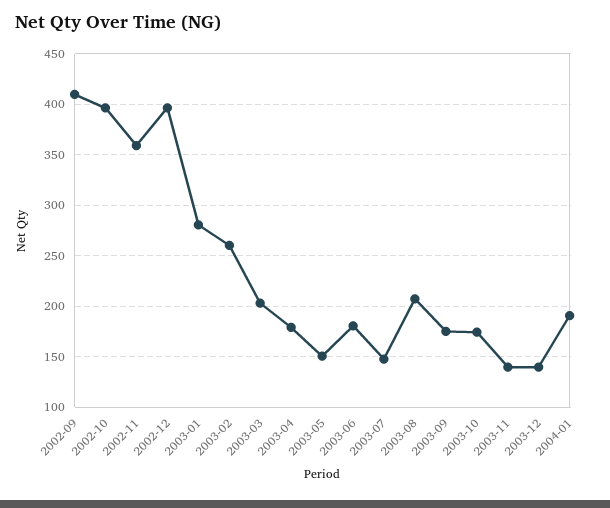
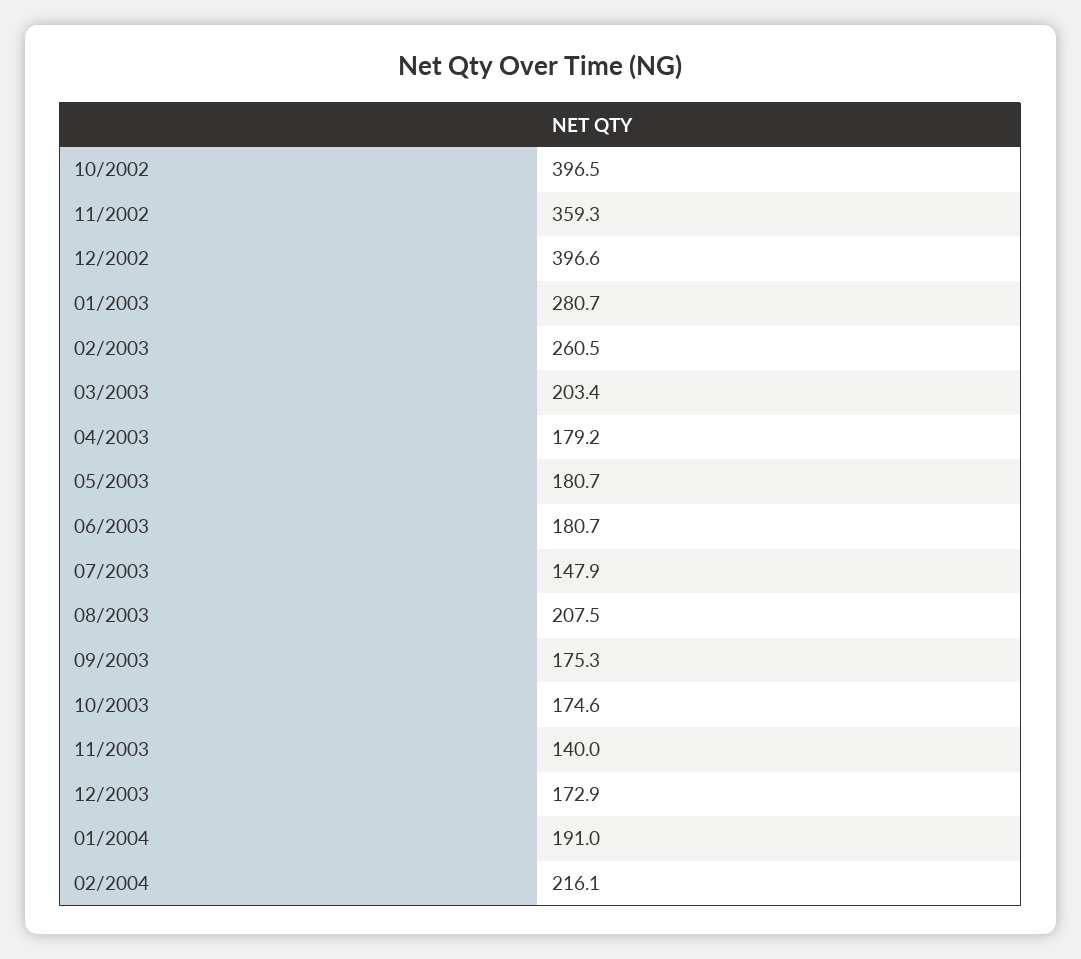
2002-09: 410 -> none
2003-05: 150 -> 180.7
2003-12: 140 -> 172.9
02/2004: none -> 216.1

